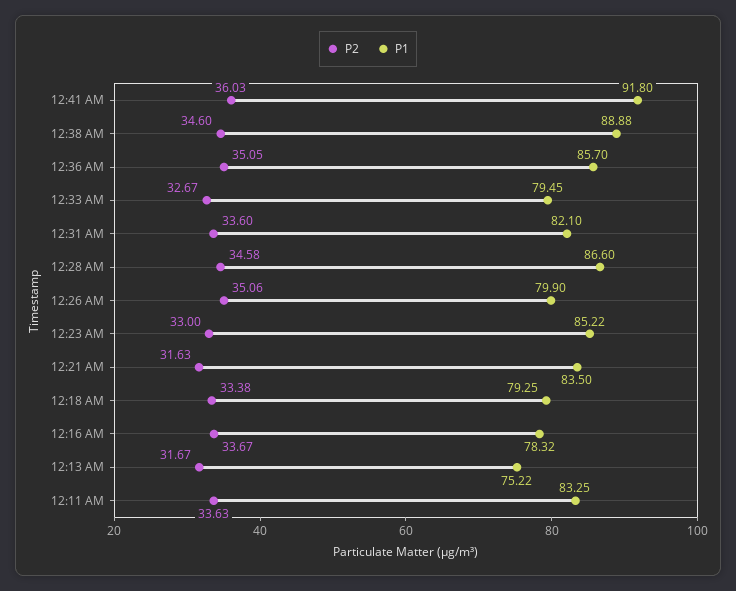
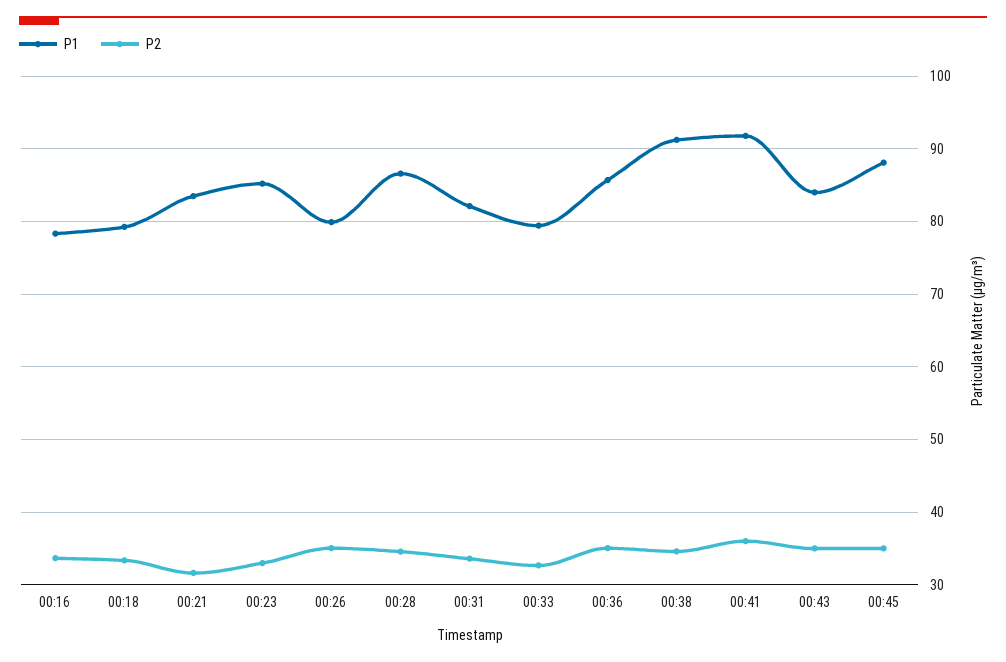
P1, 12:38 AM: 88.88 -> 91
P2, 12:13 AM: 31.67 -> none
P1, 12:13 AM: 75.22 -> none
P2, 12:11 AM: 33.63 -> none
P1, 12:11 AM: 83.25 -> none
P1, 00:43: none -> 84
P2, 00:43: none -> 35
P1, 00:45: none -> 88
P2, 00:45: none -> 35

